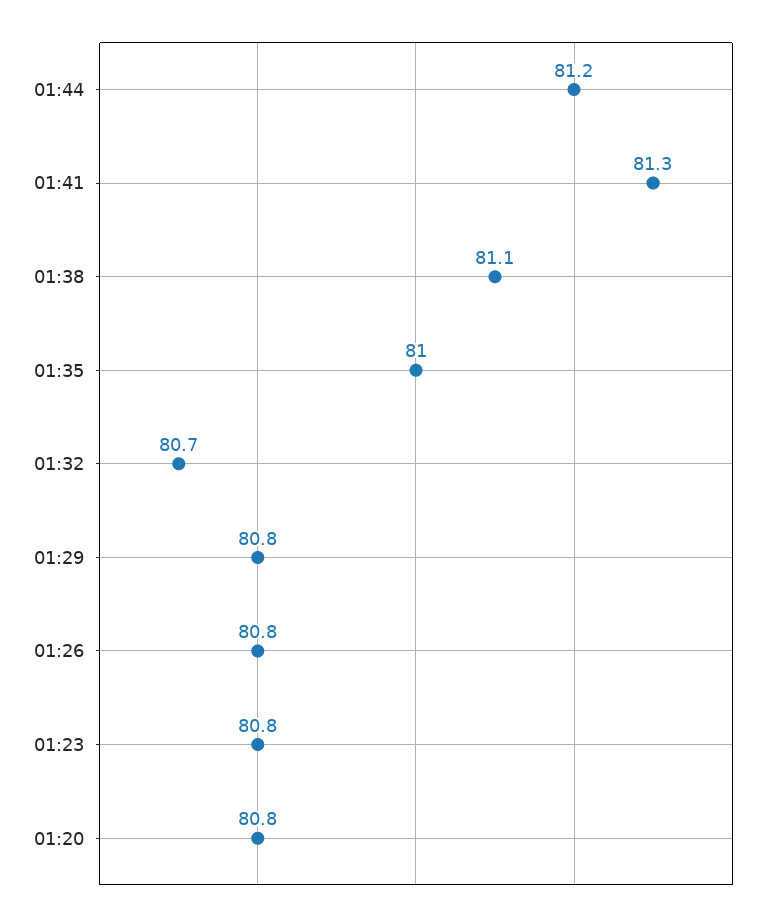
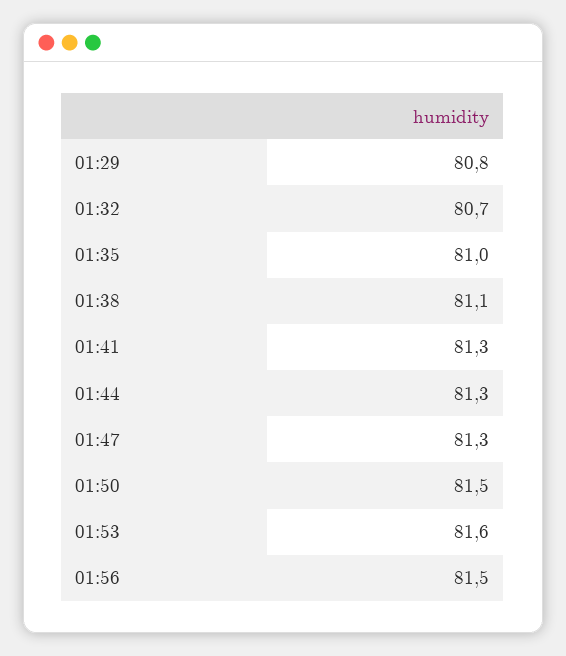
01:44: 81.2 -> 81.3
01:26: 80.8 -> none
01:23: 80.8 -> none
01:20: 80.8 -> none
01:47: none -> 81.3
01:50: none -> 81.5
01:53: none -> 81.6
01:56: none -> 81.5

